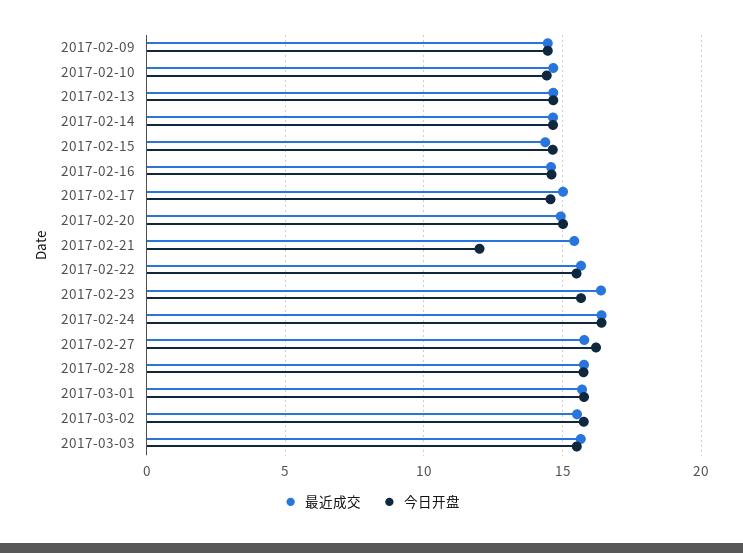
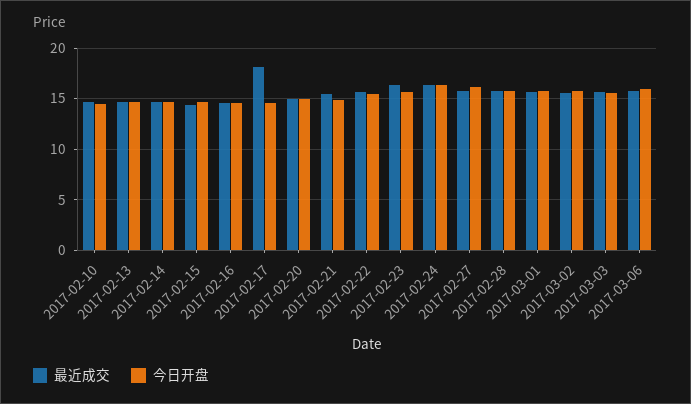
最近成交, 2017-02-09: 14.5 -> none
今日开盘, 2017-02-09: 14.5 -> none
最近成交, 2017-02-17: 15 -> 18
今日开盘, 2017-02-21: 12 -> 15
最近成交, 2017-03-06: none -> 16
今日开盘, 2017-03-06: none -> 16

